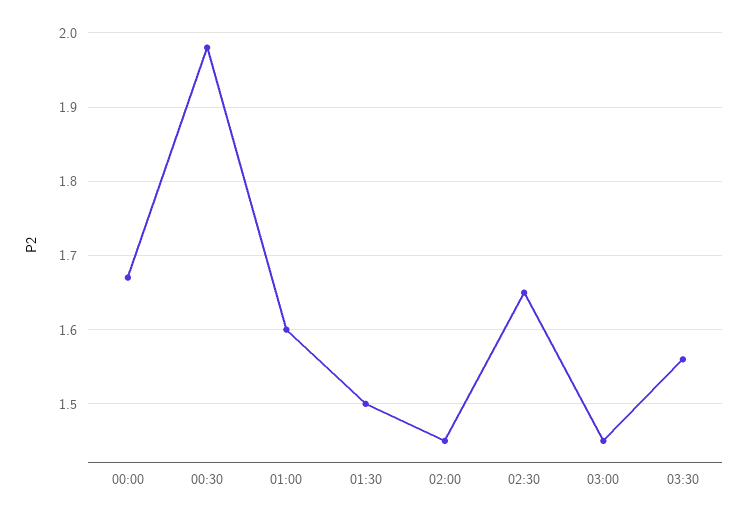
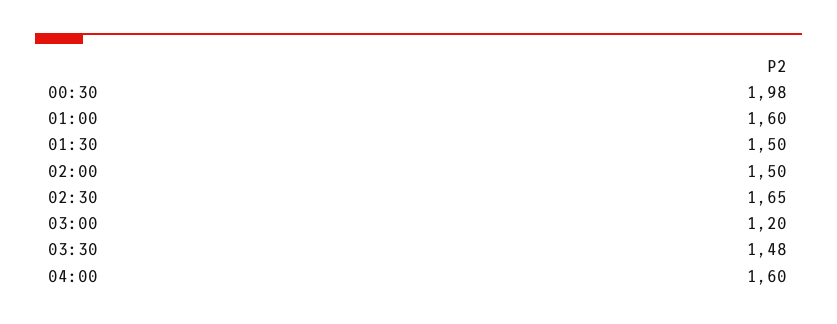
00:00: 1.67 -> none
02:00: 1.45 -> 1.5
03:00: 1.45 -> 1.2
03:30: 1.56 -> 1.48
04:00: none -> 1.6

